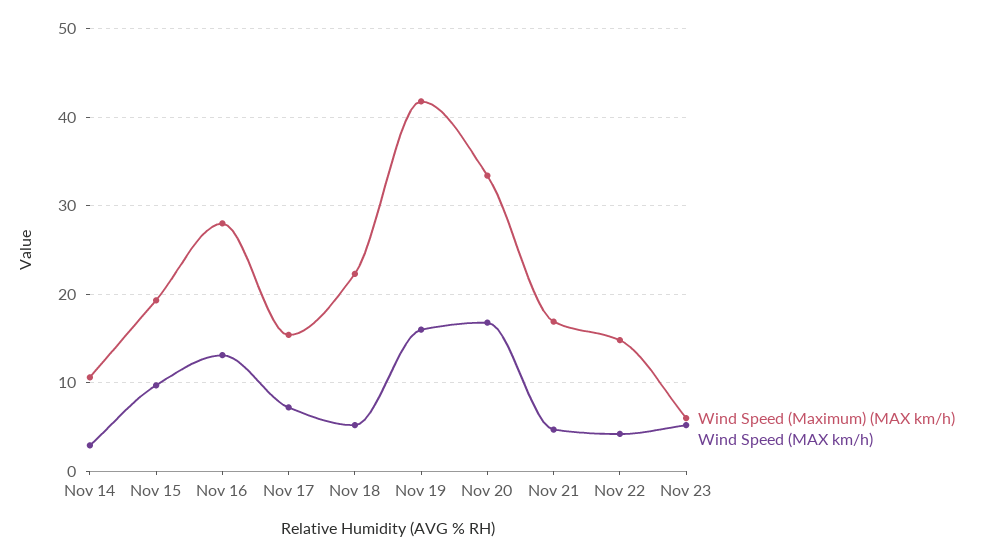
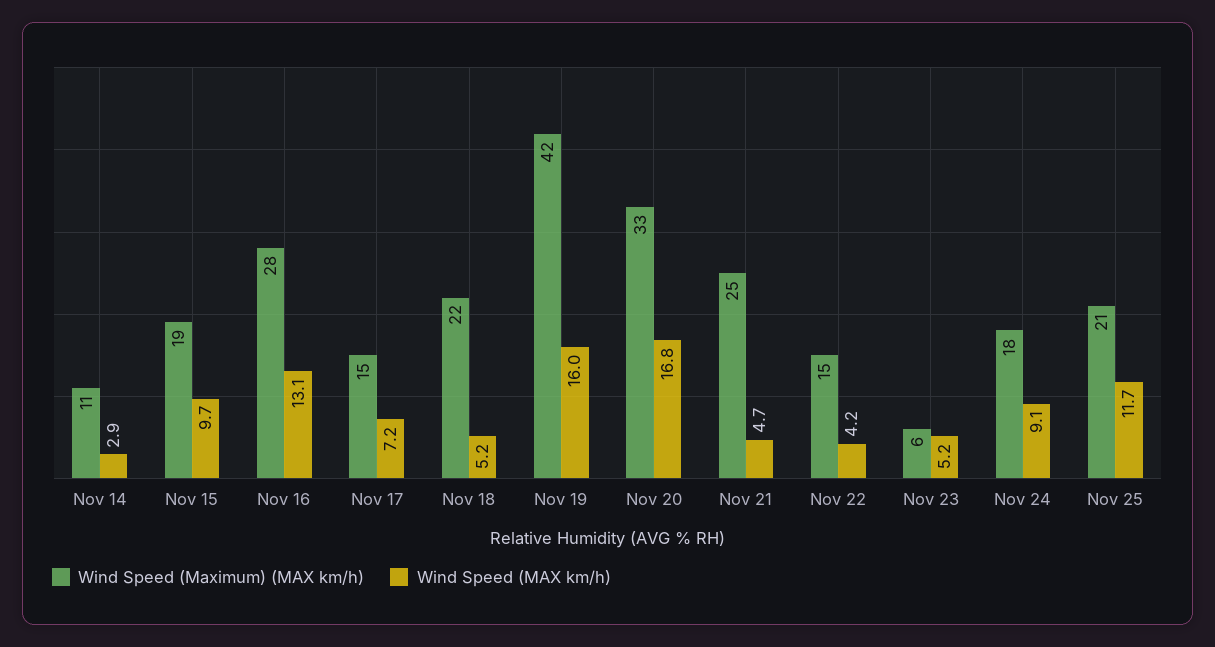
Wind Speed (Maximum) (MAX km/h), Nov 21: 17 -> 25
Wind Speed (Maximum) (MAX km/h), Nov 24: none -> 18
Wind Speed (MAX km/h), Nov 24: none -> 9.1
Wind Speed (Maximum) (MAX km/h), Nov 25: none -> 21
Wind Speed (MAX km/h), Nov 25: none -> 11.7

